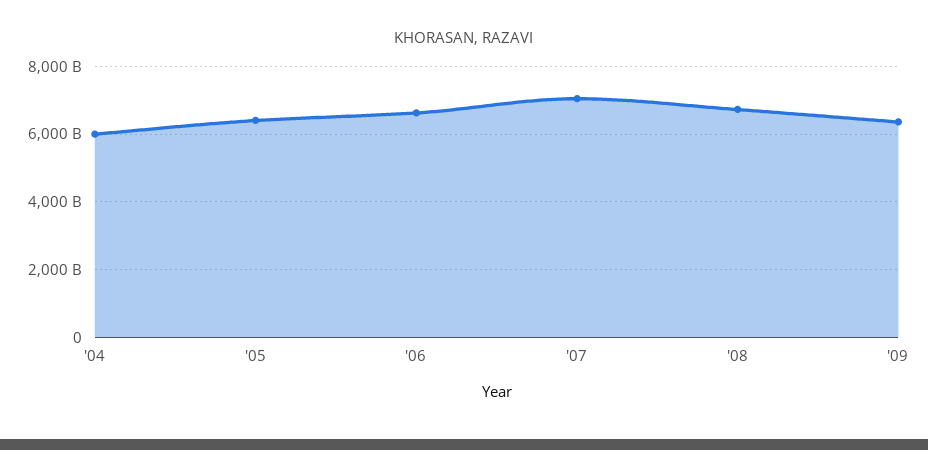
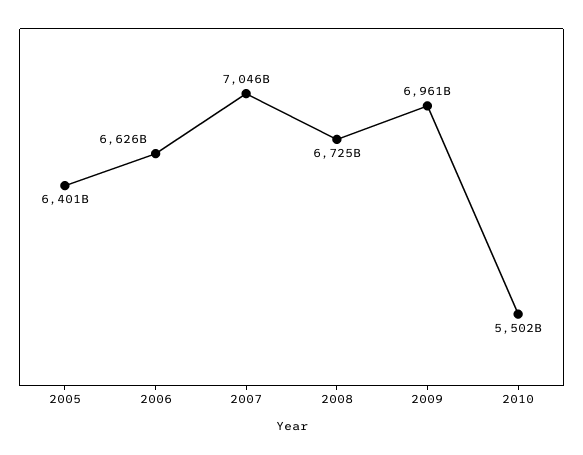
'04: 6000000000000 -> none
'09: 6400000000000 -> 6961000000000
2010: none -> 5502000000000

